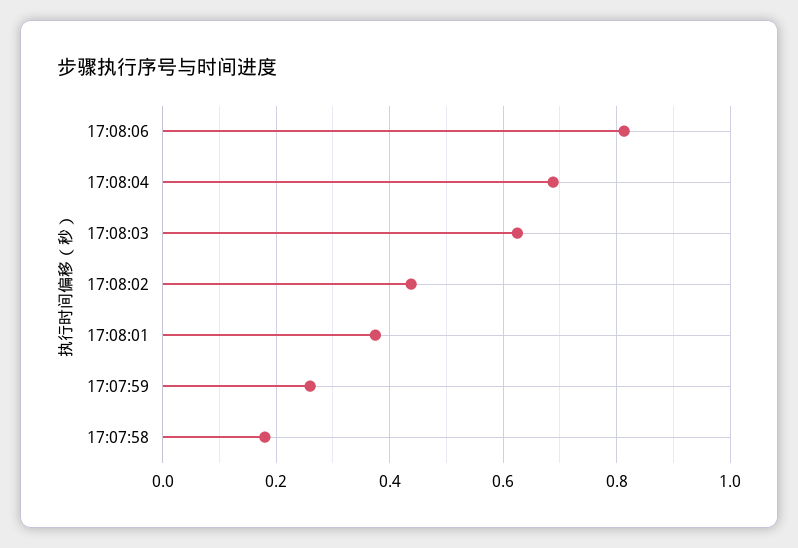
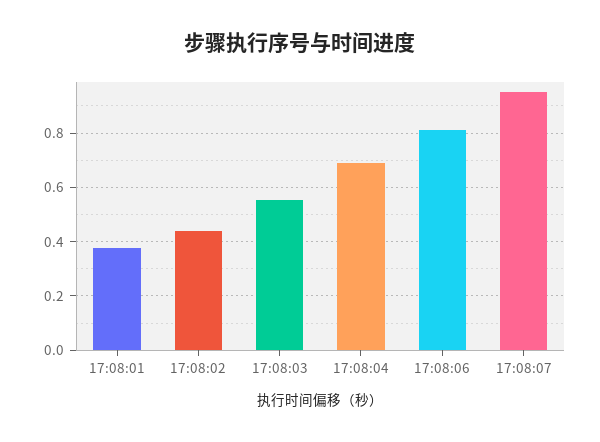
17:08:03: 0.62 -> 0.55
17:07:59: 0.26 -> none
17:07:58: 0.18 -> none
17:08:07: none -> 0.95

